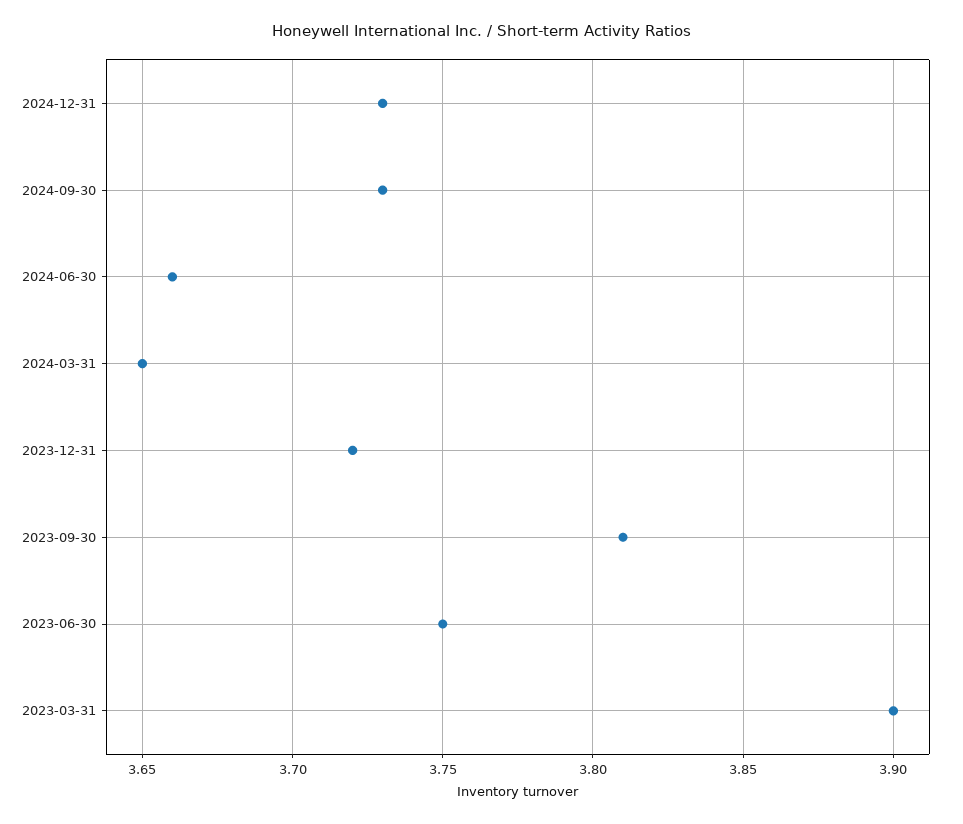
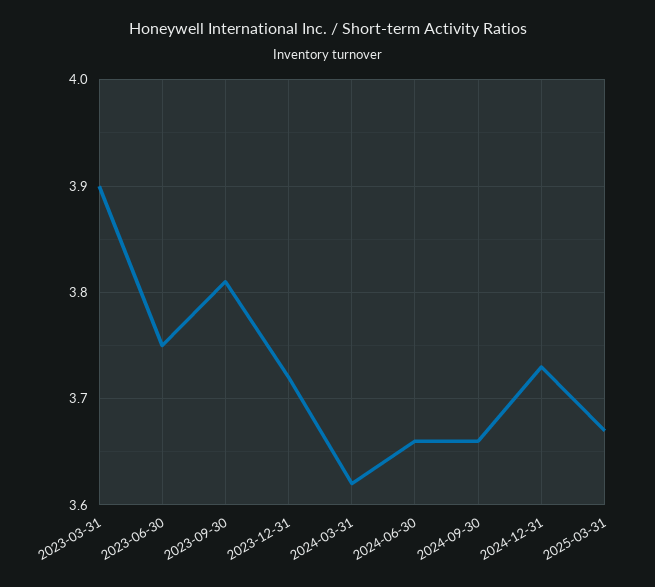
2024-09-30: 3.73 -> 3.66
2024-03-31: 3.65 -> 3.62
2025-03-31: none -> 3.67

